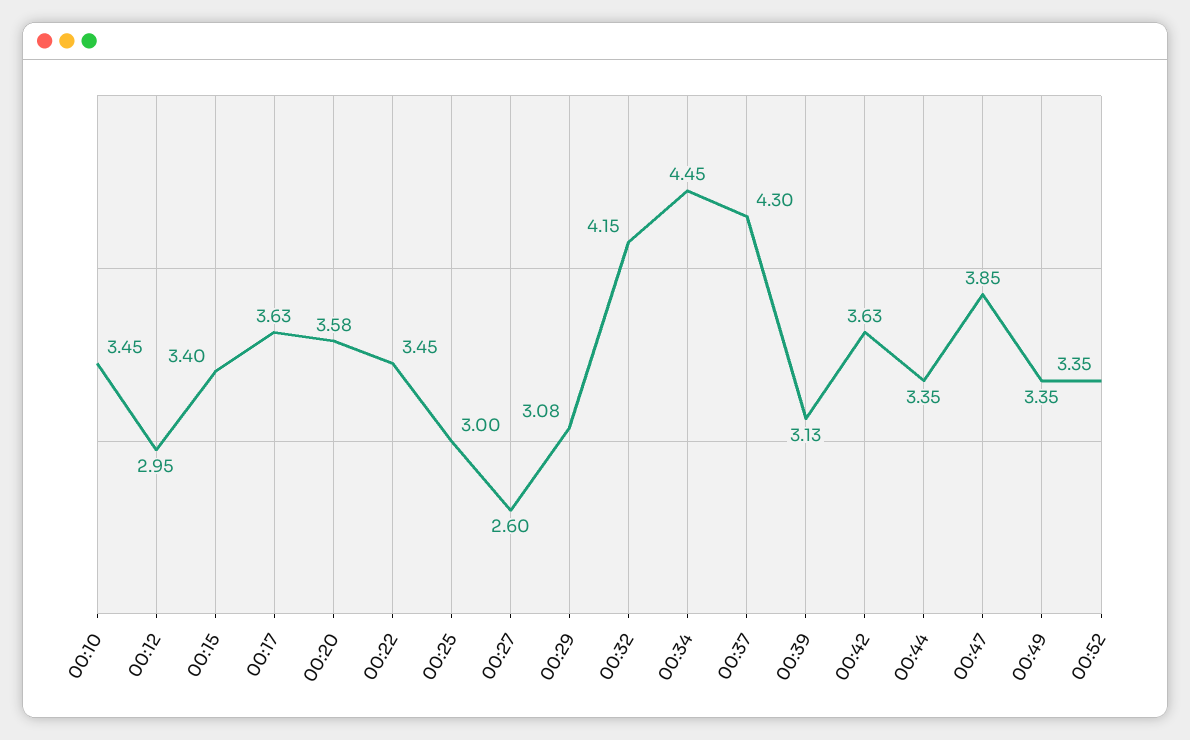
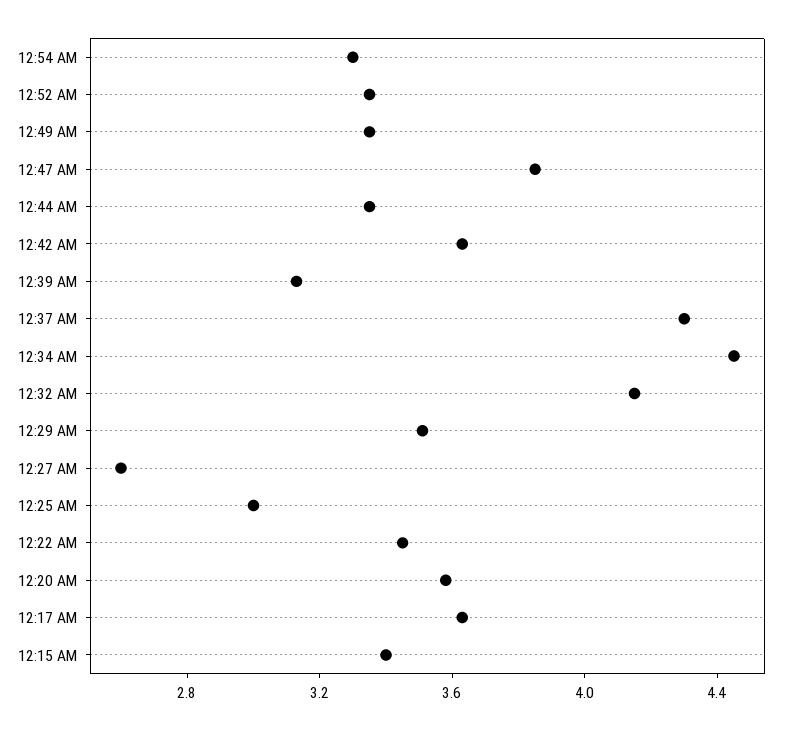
00:10: 3.45 -> none
00:12: 2.95 -> none
00:29: 3.08 -> 3.5
12:54 AM: none -> 3.3

